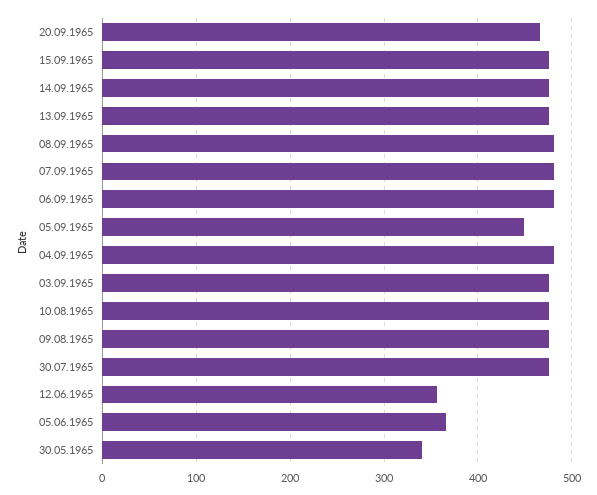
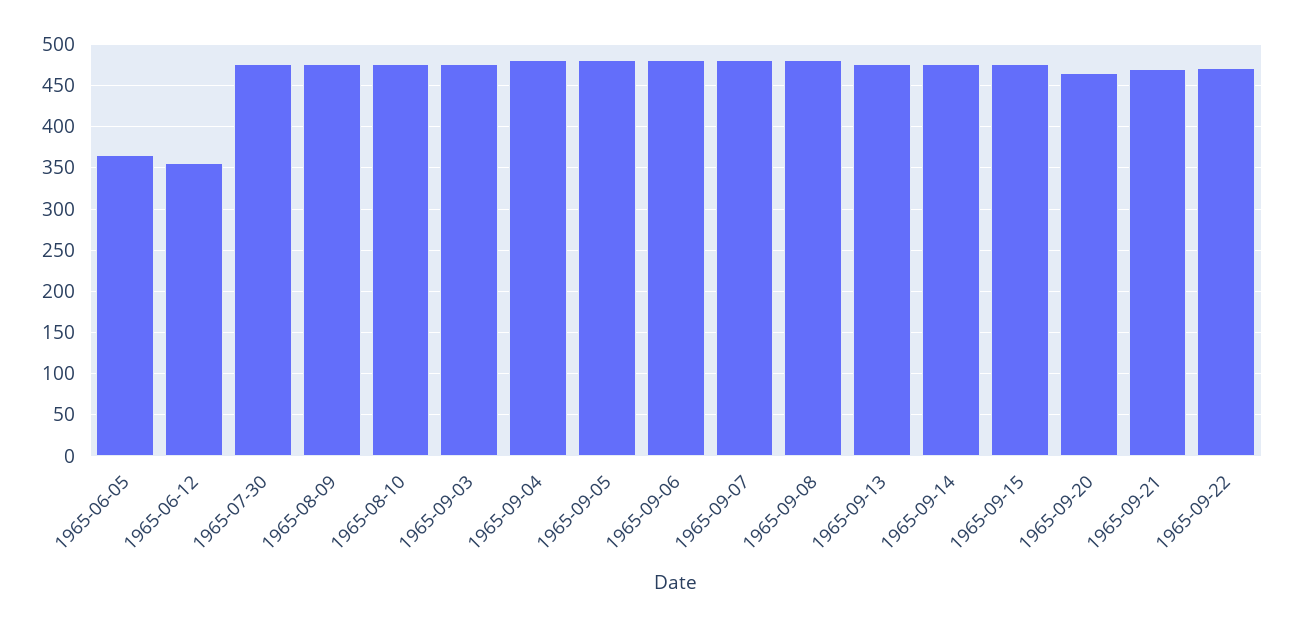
05.09.1965: 450 -> 480
30.05.1965: 340 -> none
1965-09-21: none -> 470
1965-09-22: none -> 470

